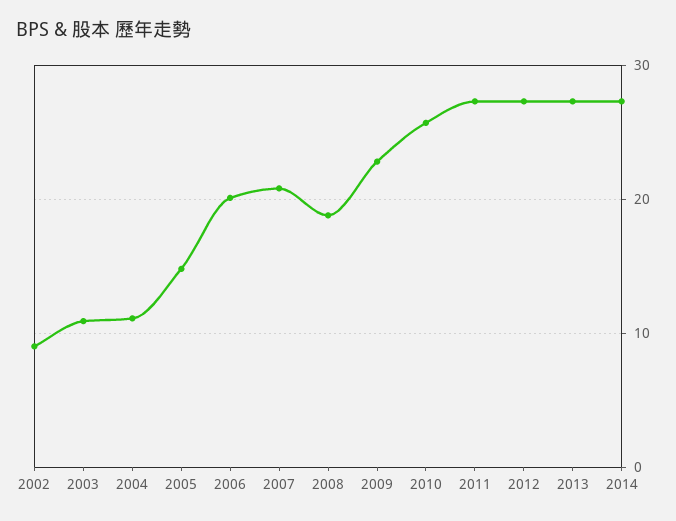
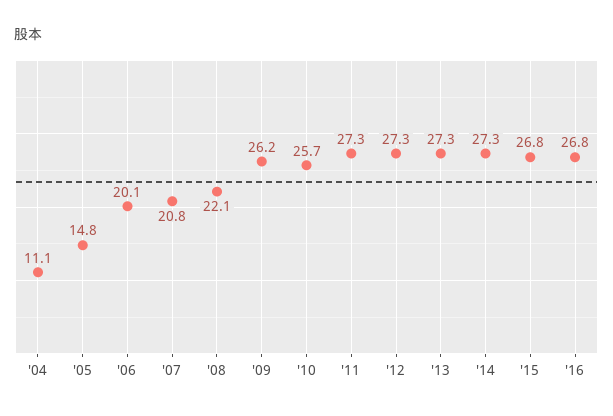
2002: 9 -> none
2003: 11 -> none
2008: 19 -> 22.1
2009: 23 -> 26.2
'15: none -> 26.8
'16: none -> 26.8

